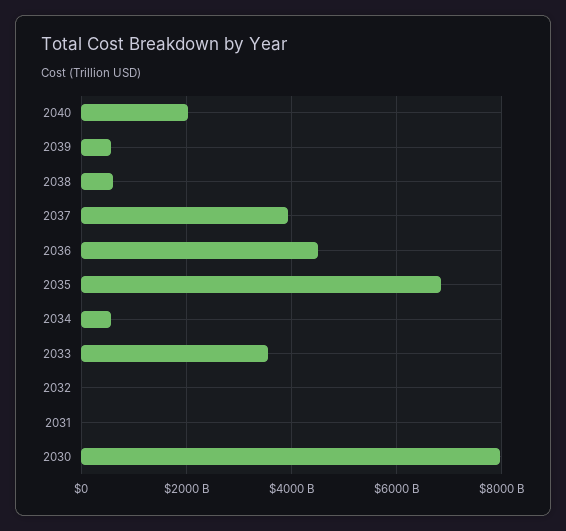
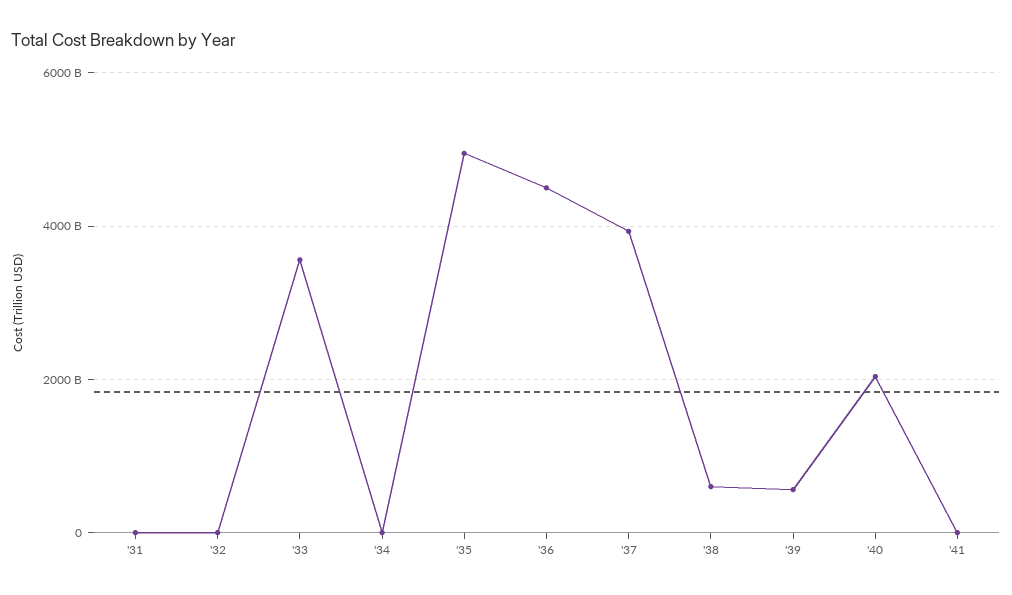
2035: 6800000000000 -> 5000000000000
2034: 600000000000 -> 0
2030: 8000000000000 -> none
'41: none -> 0

